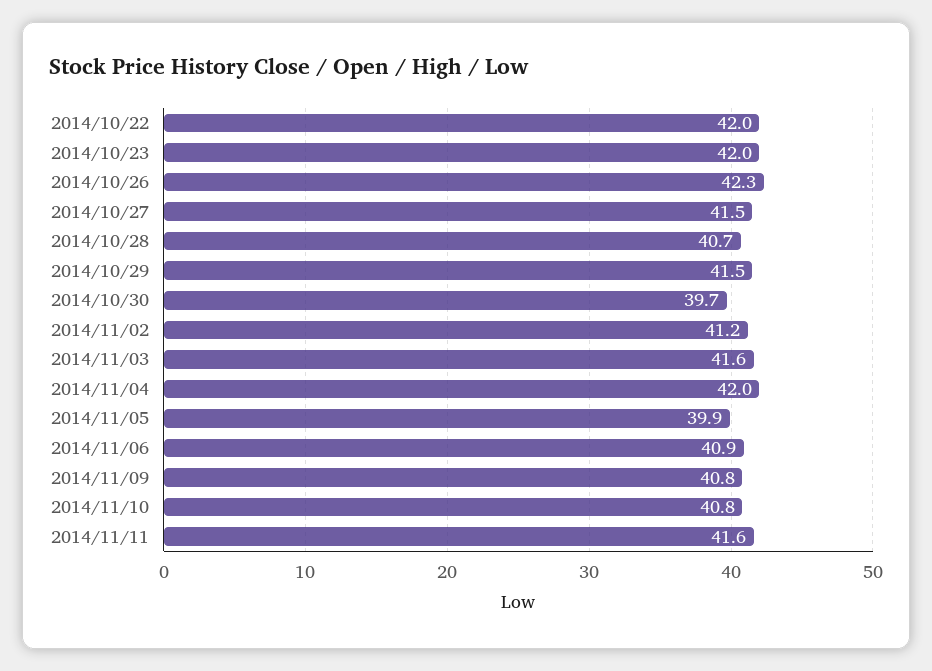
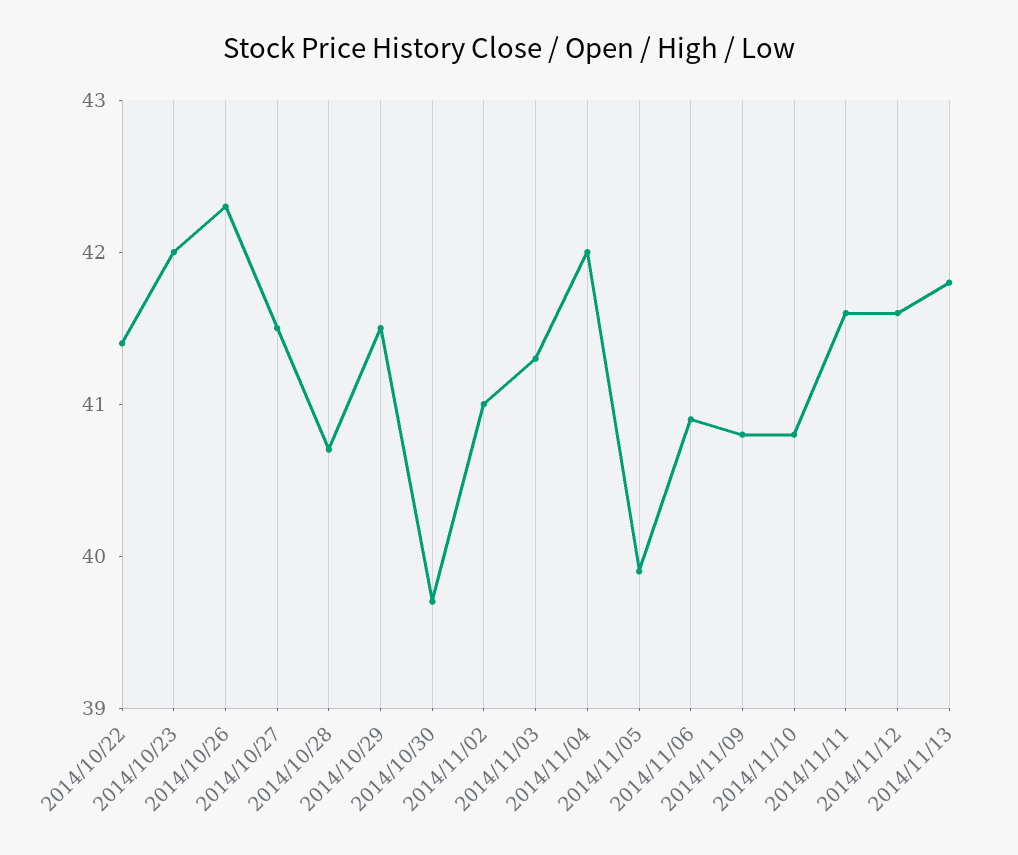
2014/10/22: 42 -> 41.4
2014/11/02: 41.2 -> 41
2014/11/03: 41.6 -> 41.3
2014/11/12: none -> 41.6
2014/11/13: none -> 41.8

